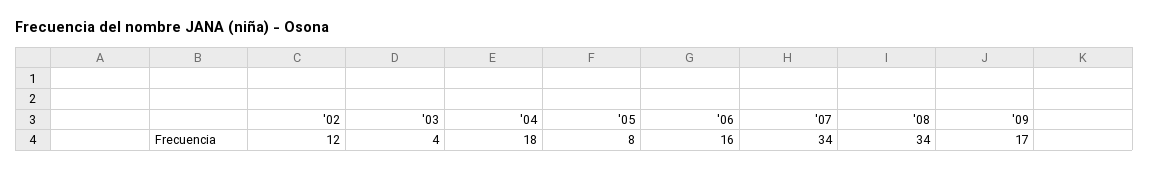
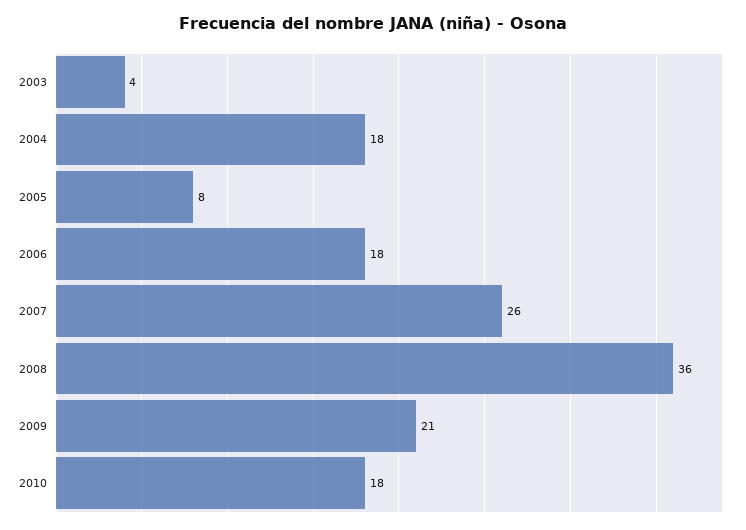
'02: 12 -> none
'06: 16 -> 18
'07: 34 -> 26
'08: 34 -> 36
'09: 17 -> 21
2010: none -> 18

